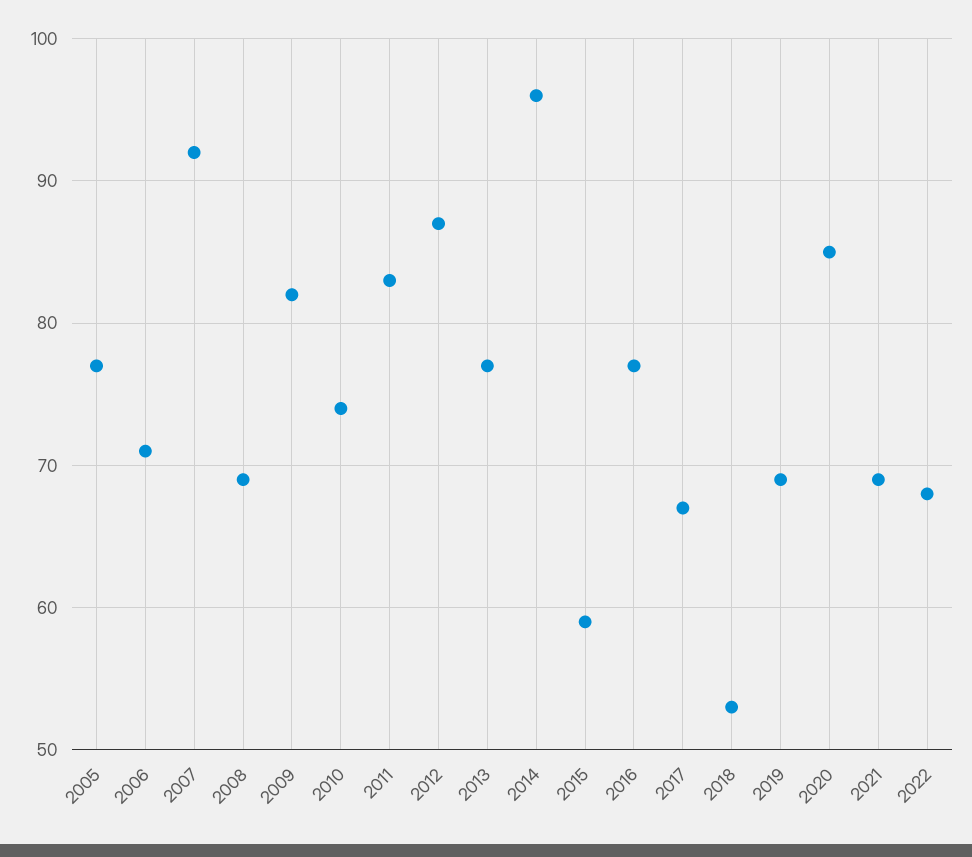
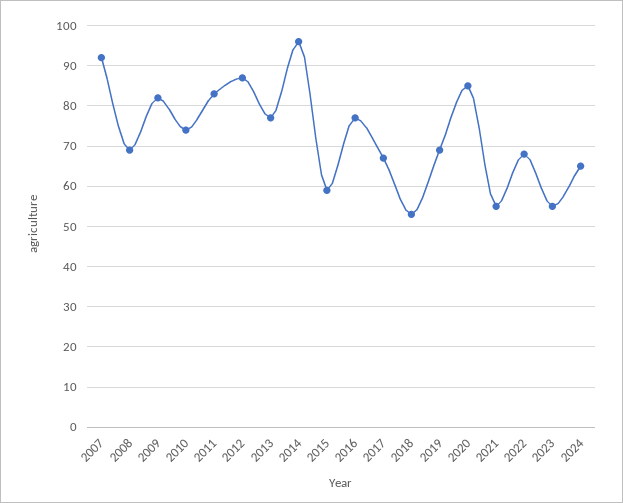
2005: 77 -> none
2006: 71 -> none
2021: 69 -> 55
2023: none -> 55
2024: none -> 65

